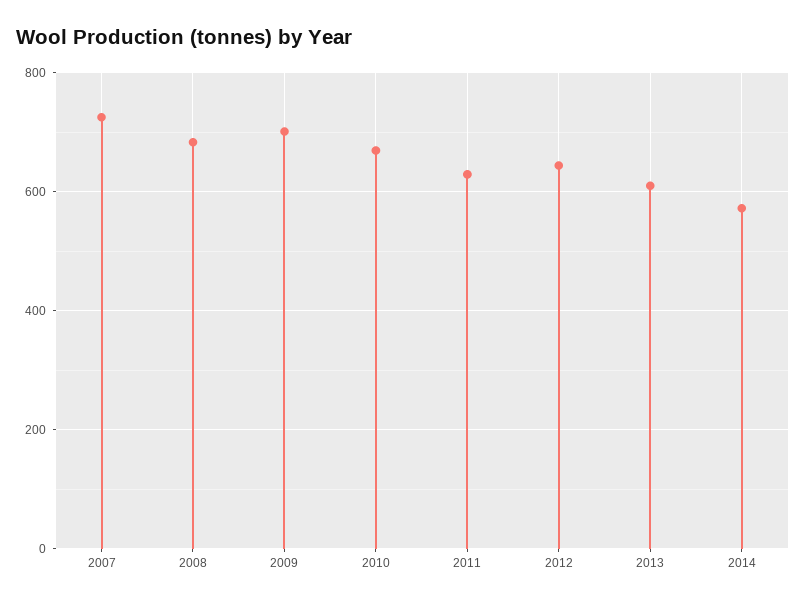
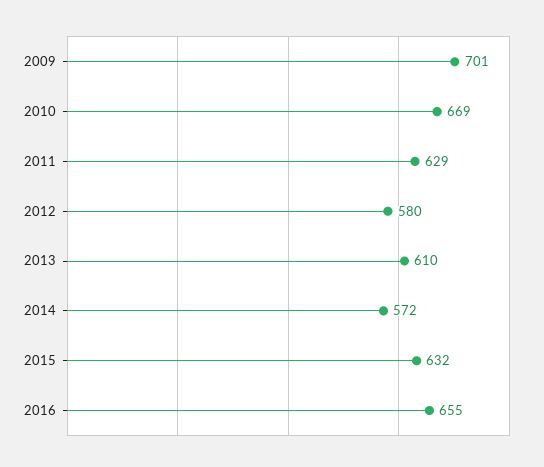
2007: 720 -> none
2008: 680 -> none
2012: 640 -> 580
2015: none -> 632
2016: none -> 655

